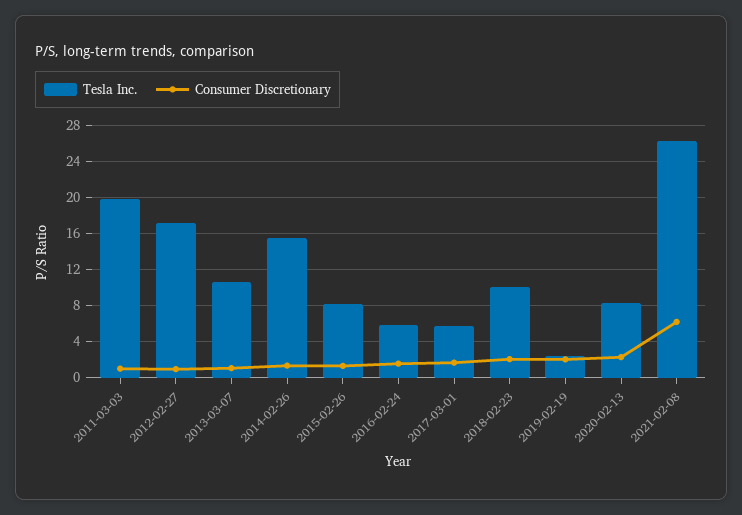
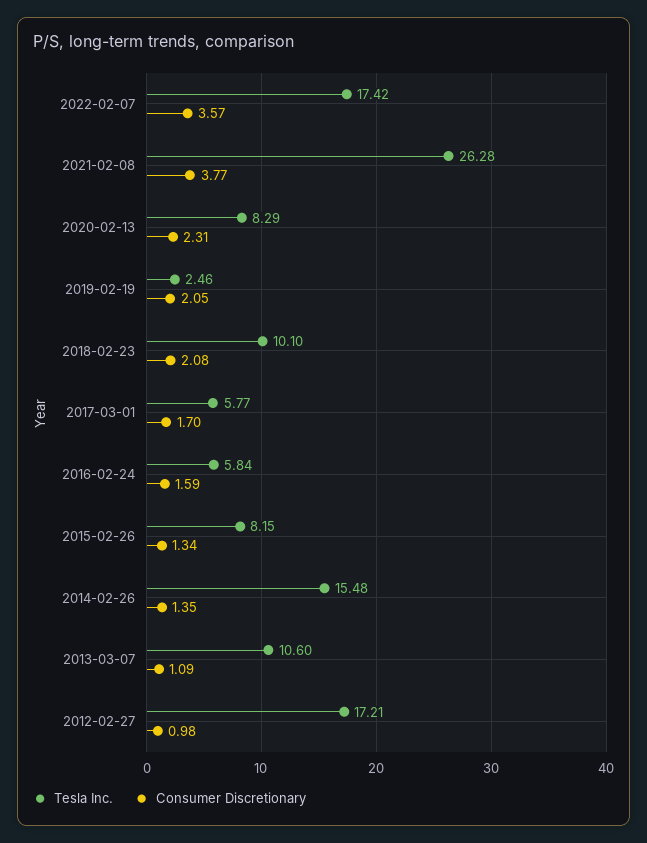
Tesla Inc., 2011-03-03: 20 -> none
Consumer Discretionary, 2011-03-03: 1 -> none
Consumer Discretionary, 2021-02-08: 6 -> 3.77
Tesla Inc., 2022-02-07: none -> 17.42
Consumer Discretionary, 2022-02-07: none -> 3.57

